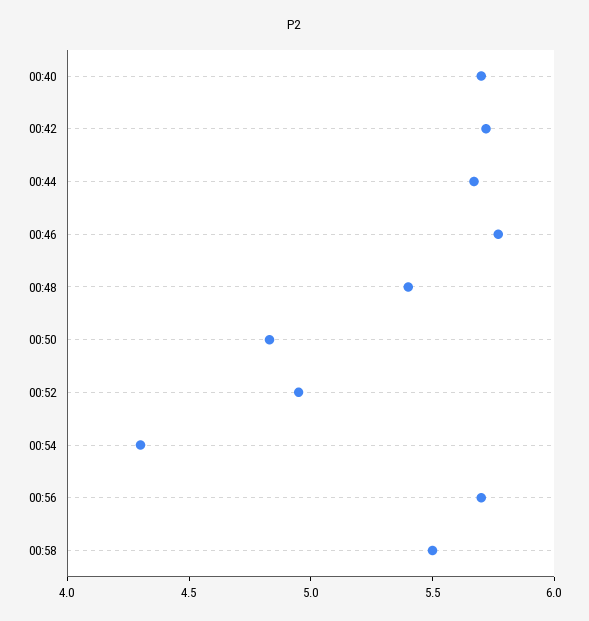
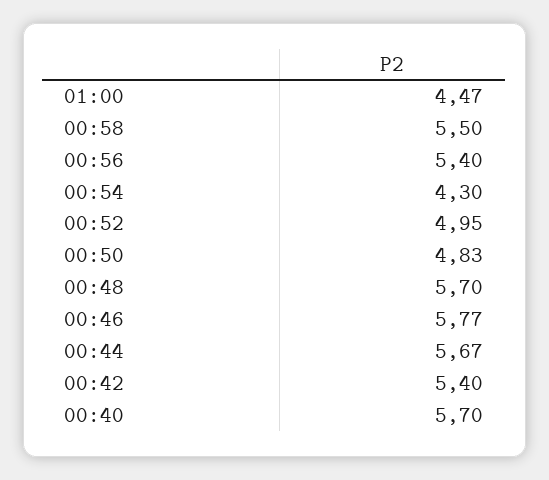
00:42: 5.7 -> 5.4
00:48: 5.4 -> 5.7
00:56: 5.7 -> 5.4
01:00: none -> 4.47

